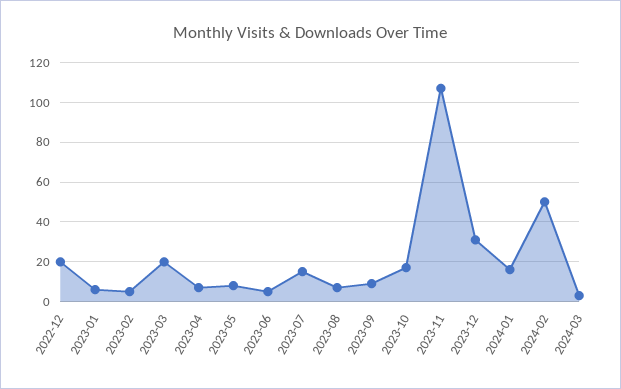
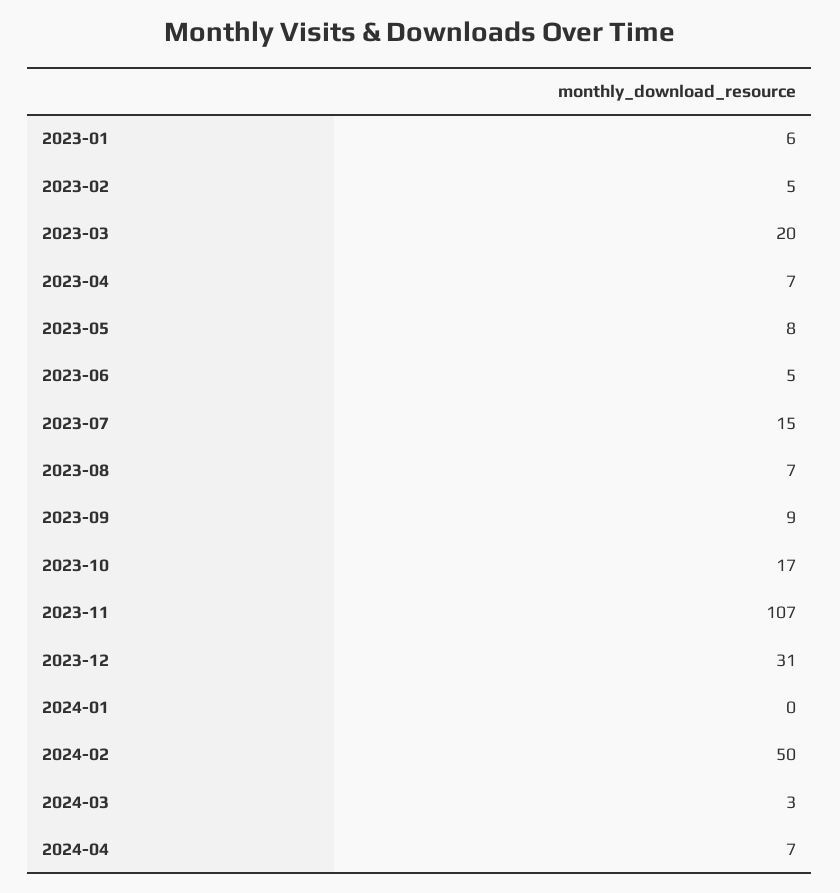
2022-12: 20 -> none
2024-01: 15 -> 0
2024-04: none -> 7

